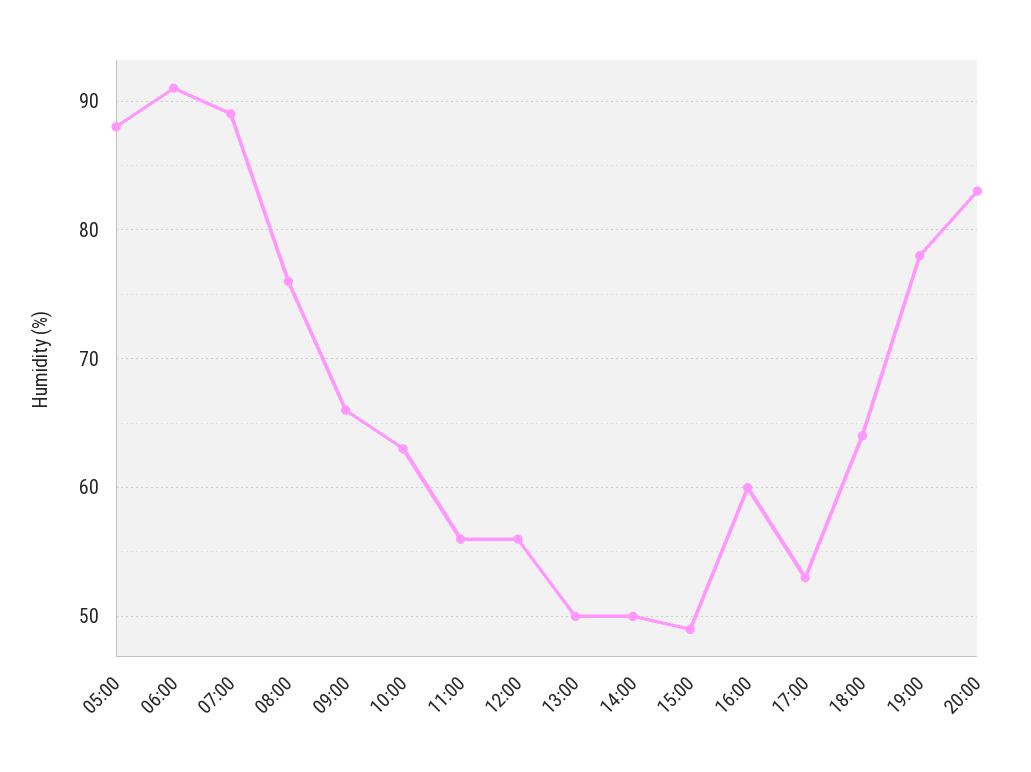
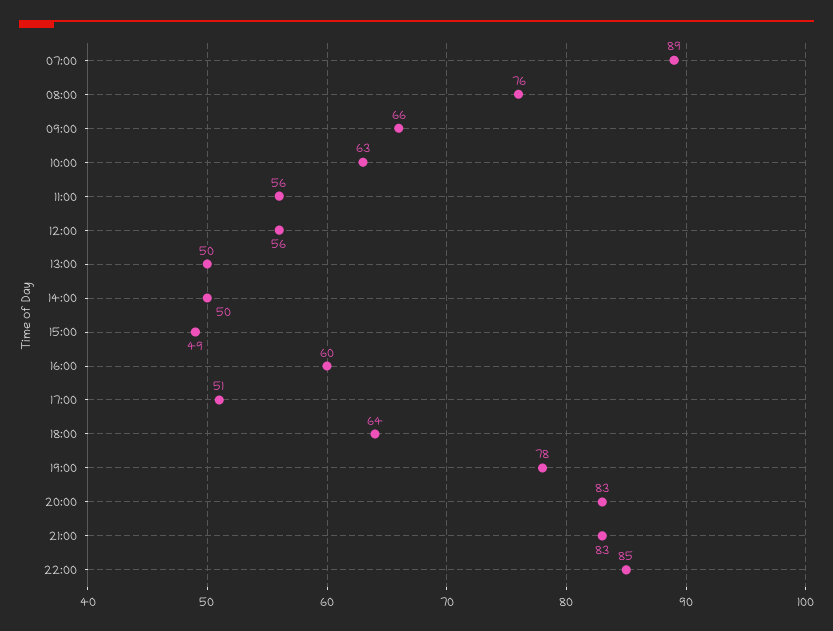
05:00: 88 -> none
06:00: 91 -> none
17:00: 53 -> 51
21:00: none -> 83
22:00: none -> 85

